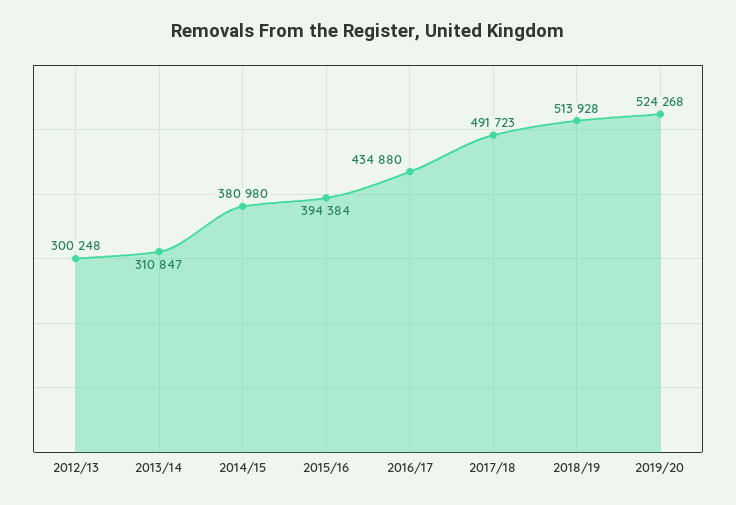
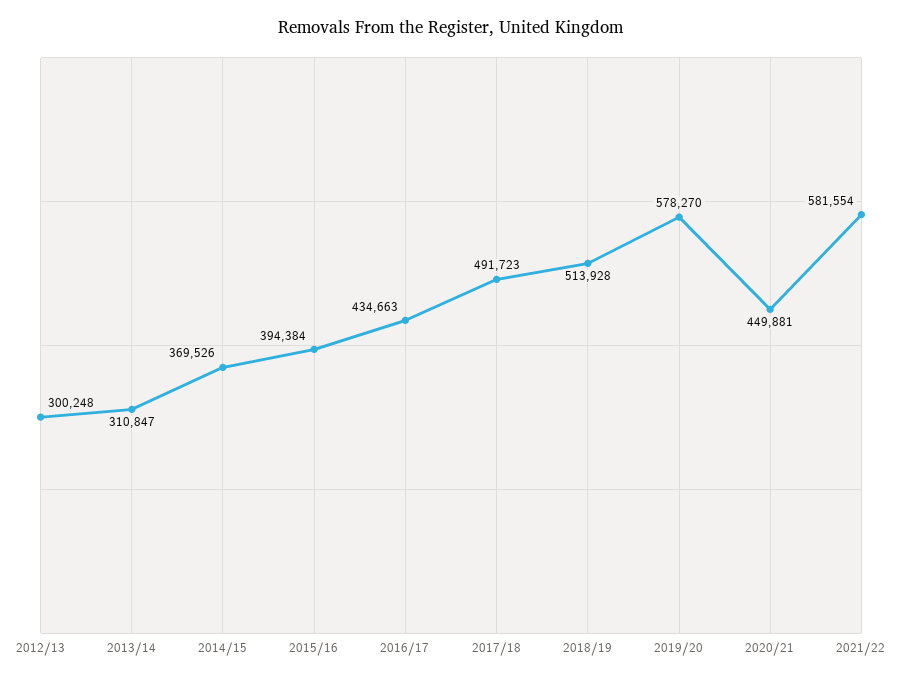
2014/15: 380980 -> 369526
2016/17: 434880 -> 434663
2019/20: 524268 -> 578270
2020/21: none -> 449881
2021/22: none -> 581554

